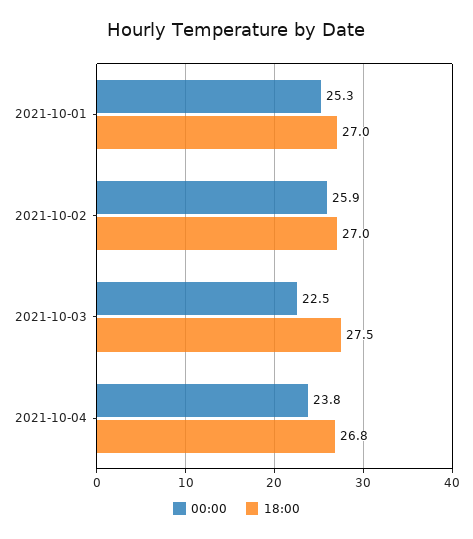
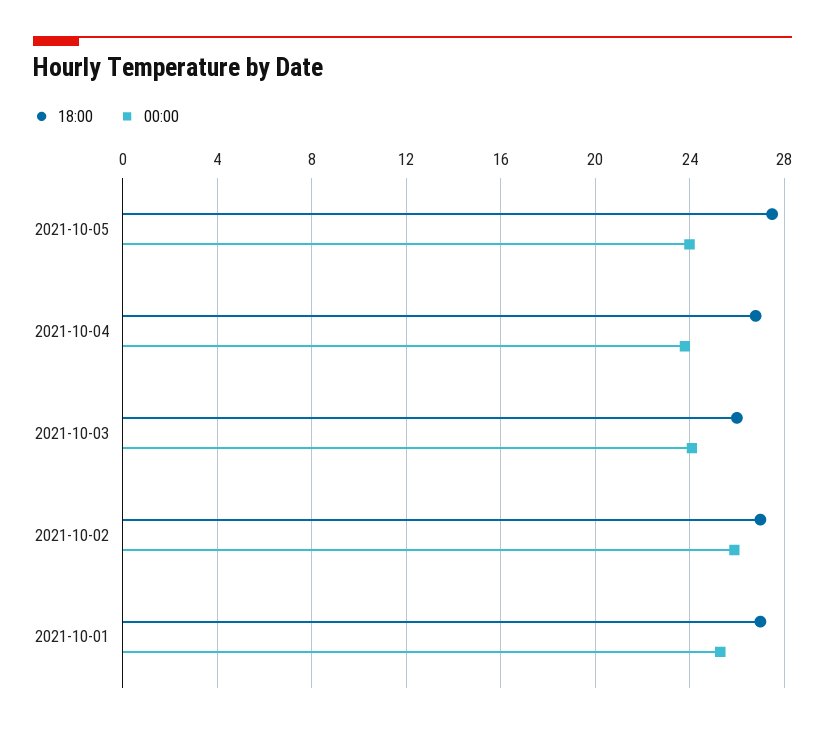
00:00, 2021-10-03: 22.5 -> 24
18:00, 2021-10-03: 27.5 -> 26
18:00, 2021-10-05: none -> 27.5
00:00, 2021-10-05: none -> 24

